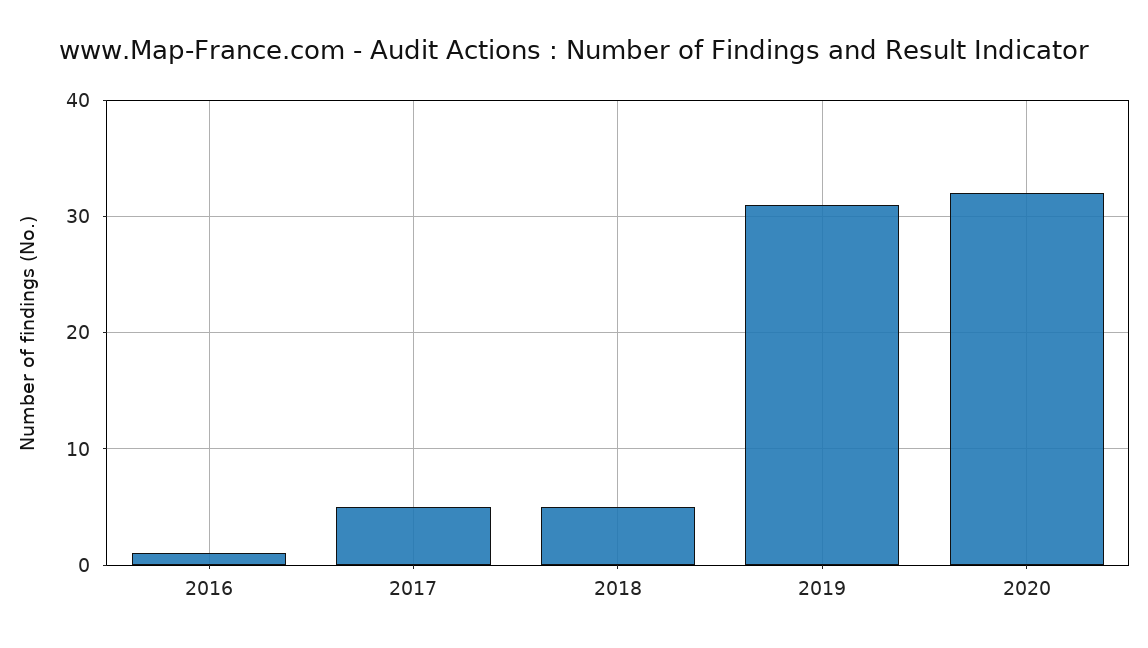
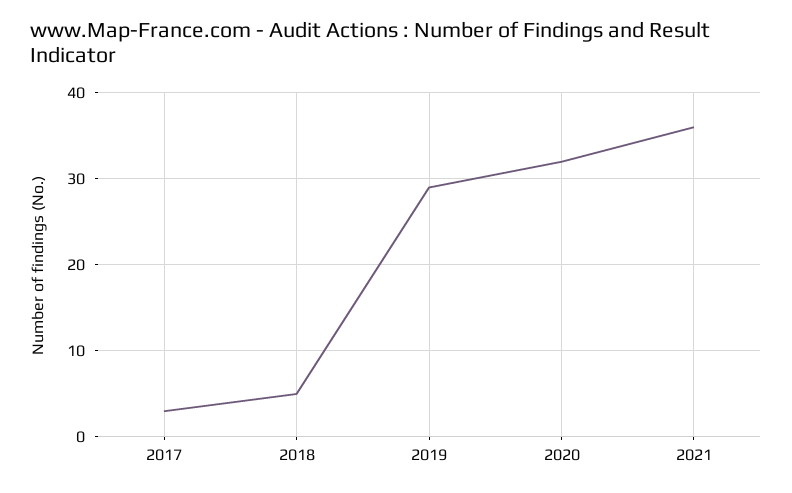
2016: 1 -> none
2017: 5 -> 3
2019: 31 -> 29
2021: none -> 36

